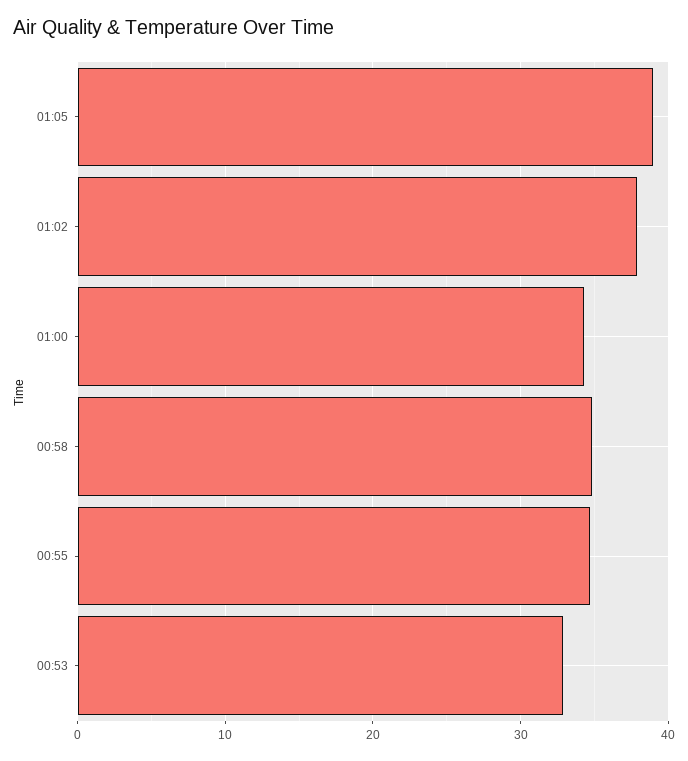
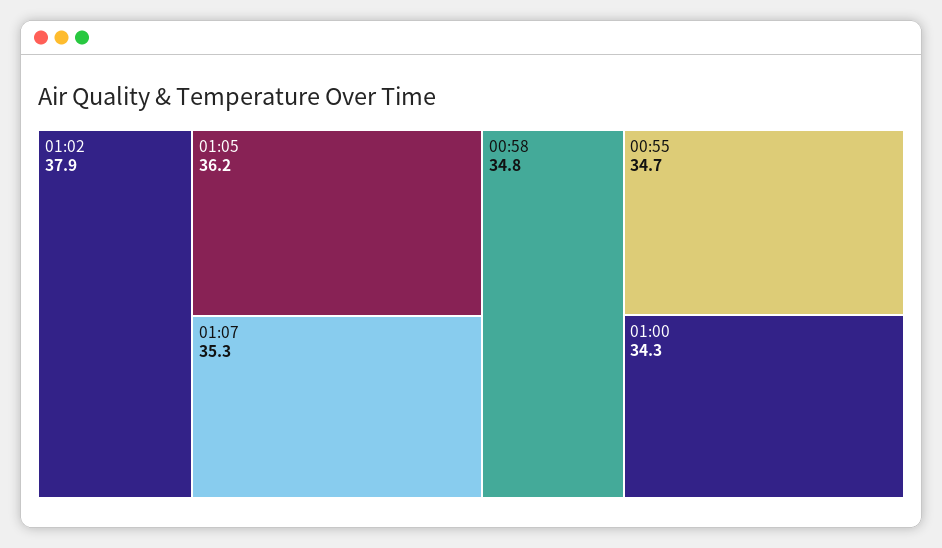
01:05: 39 -> 36.2
00:53: 33 -> none
01:07: none -> 35.3

